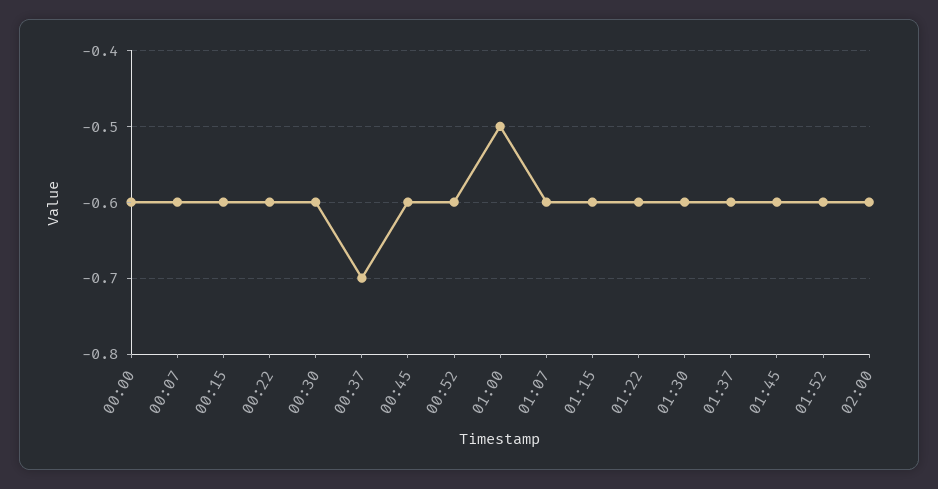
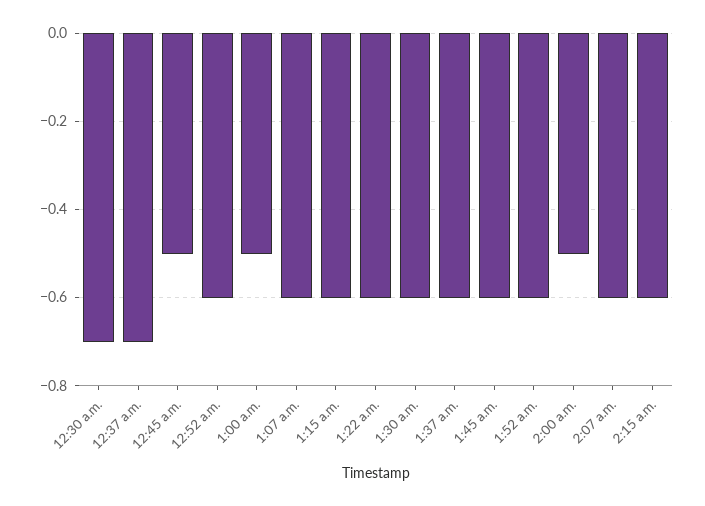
00:00: -0.6 -> none
00:07: -0.6 -> none
00:15: -0.6 -> none
00:22: -0.6 -> none
00:30: -0.6 -> -0.7
00:45: -0.6 -> -0.5
02:00: -0.6 -> -0.5
2:07 a.m.: none -> -0.6
2:15 a.m.: none -> -0.6

